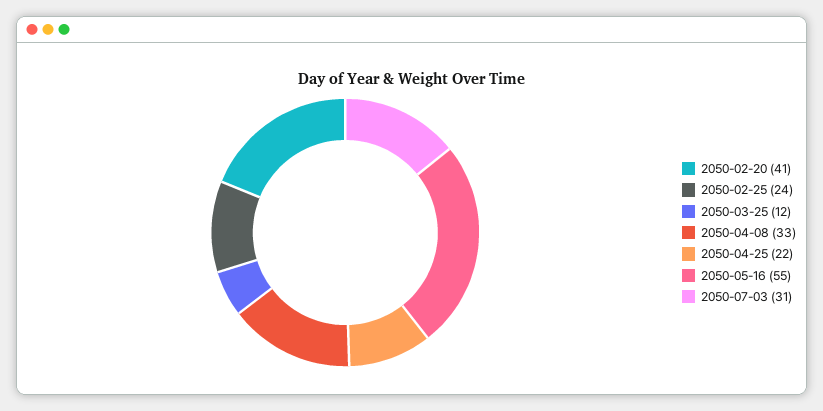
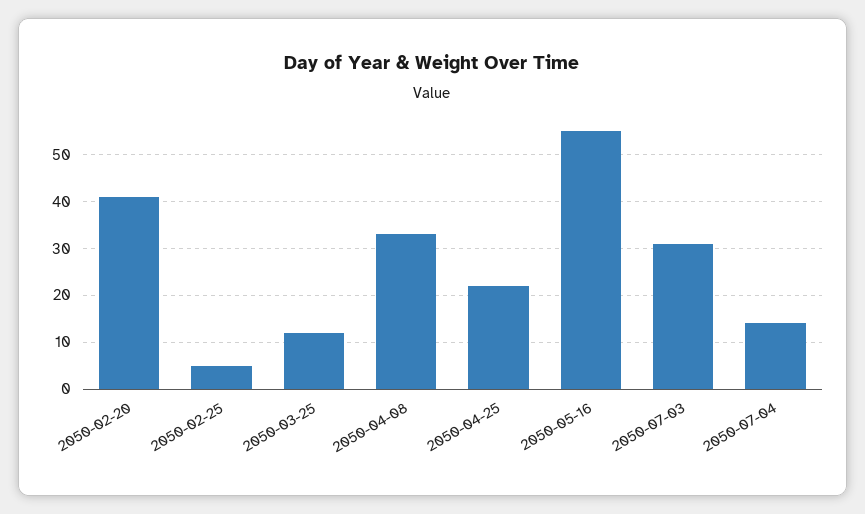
2050-02-25: 24 -> 5
2050-07-04: none -> 15

